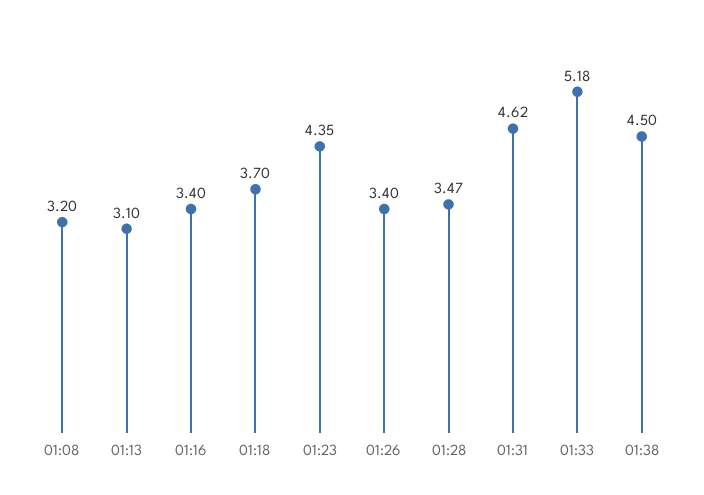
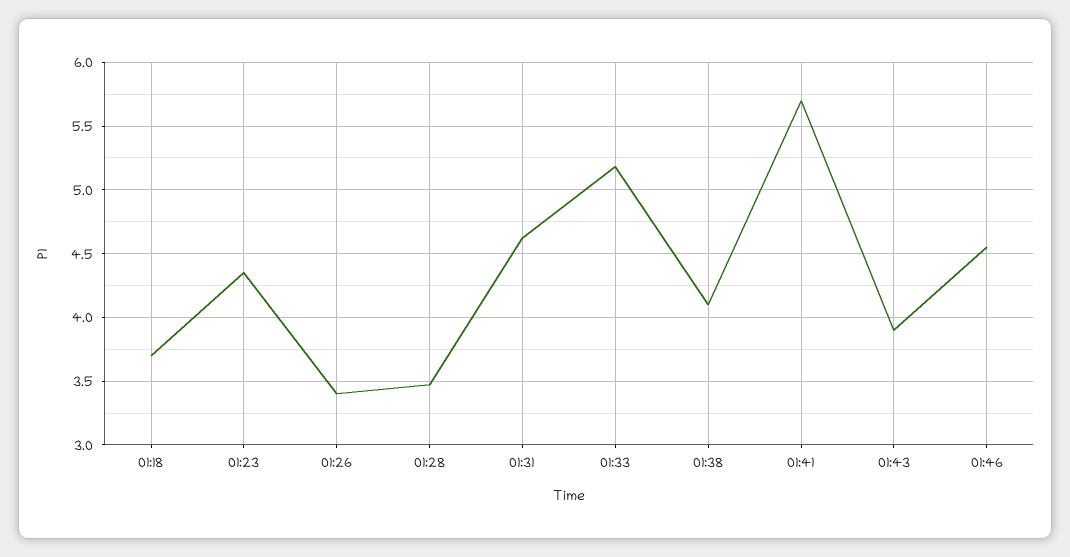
01:08: 3.2 -> none
01:13: 3.1 -> none
01:16: 3.4 -> none
01:38: 4.5 -> 4.1
01:41: none -> 5.7
01:43: none -> 3.9
01:46: none -> 4.55

